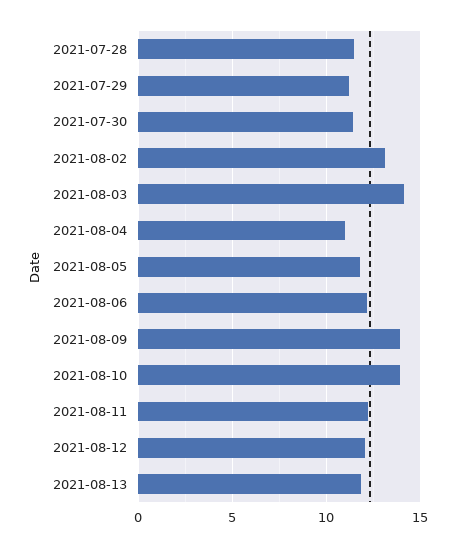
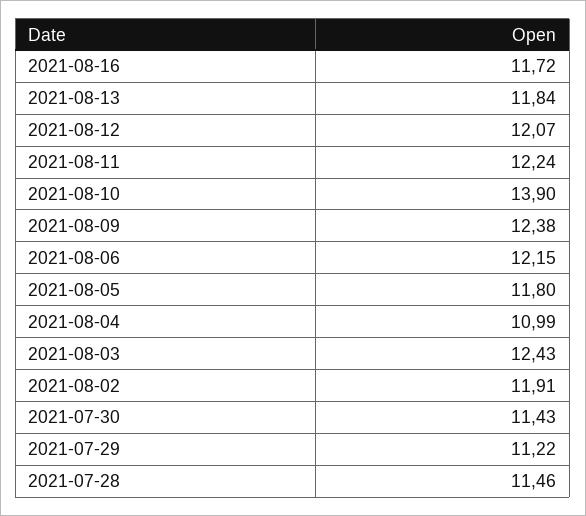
2021-08-02: 13 -> 11.91
2021-08-03: 14 -> 12.43
2021-08-09: 14 -> 12.38
2021-08-16: none -> 11.72

